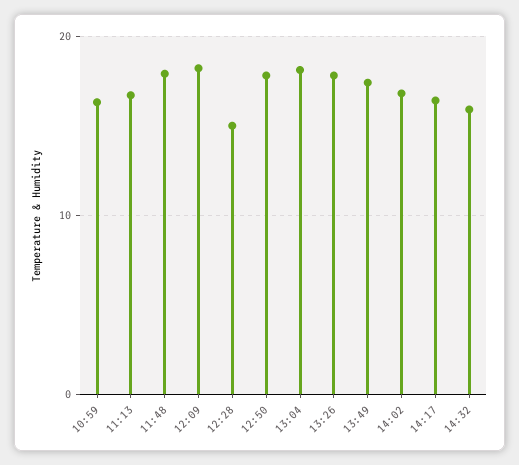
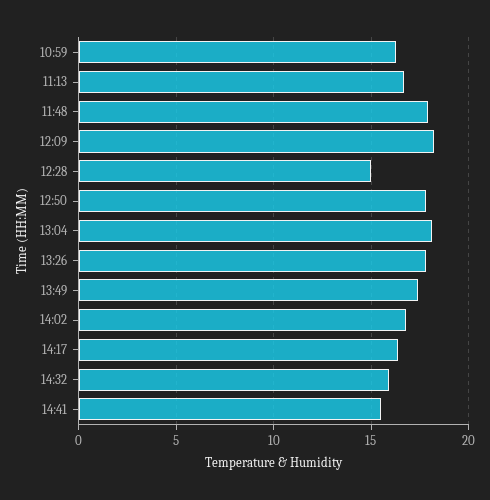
14:41: none -> 15.5

